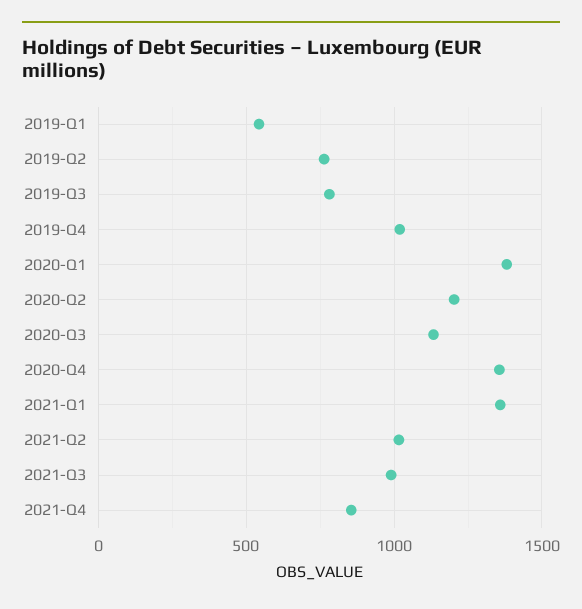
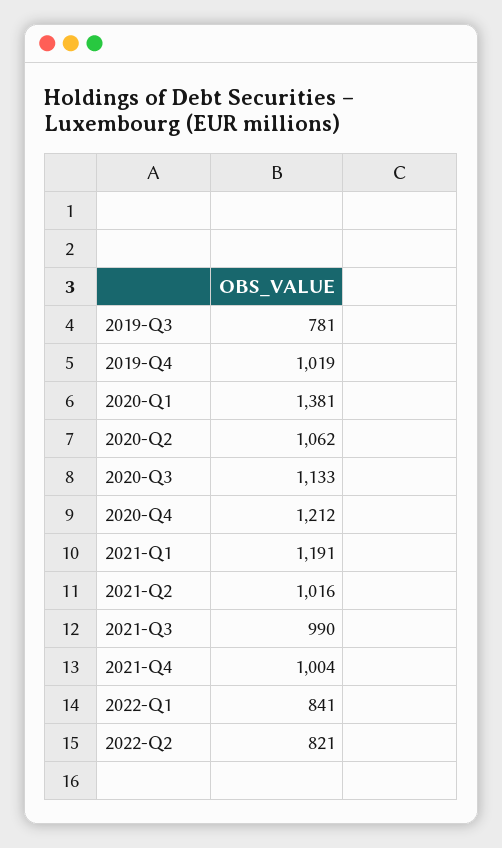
2019-Q1: 550 -> none
2019-Q2: 750 -> none
2020-Q2: 1200 -> 1062
2020-Q4: 1350 -> 1212
2021-Q1: 1350 -> 1191
2021-Q4: 850 -> 1004
2022-Q1: none -> 841
2022-Q2: none -> 821

